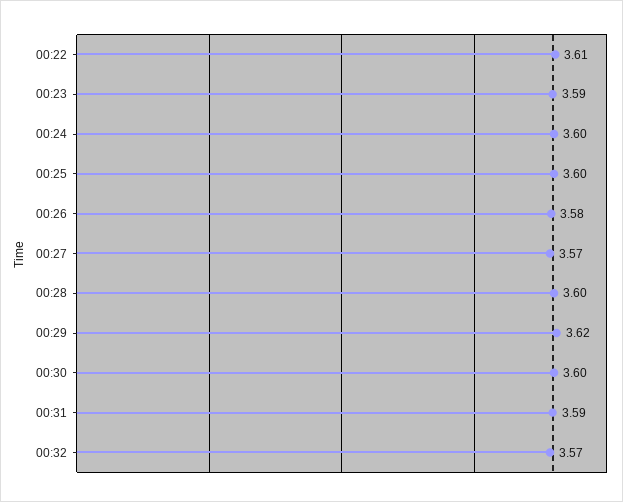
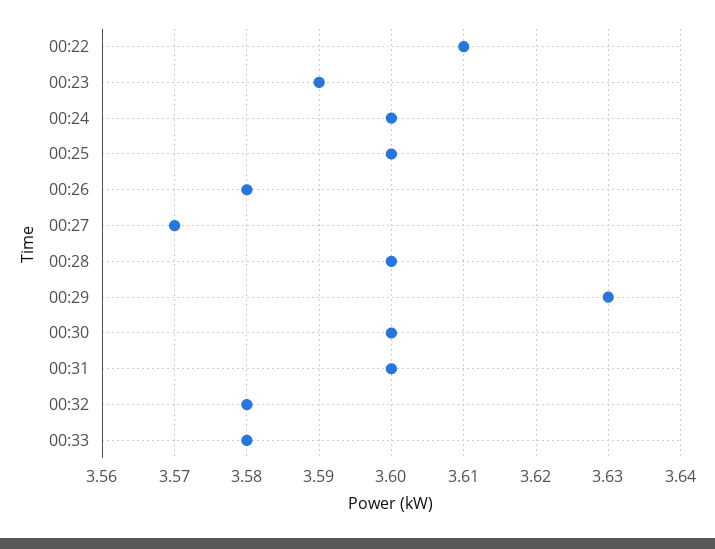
00:29: 3.62 -> 3.63
00:31: 3.59 -> 3.6
00:32: 3.57 -> 3.58
00:33: none -> 3.58

